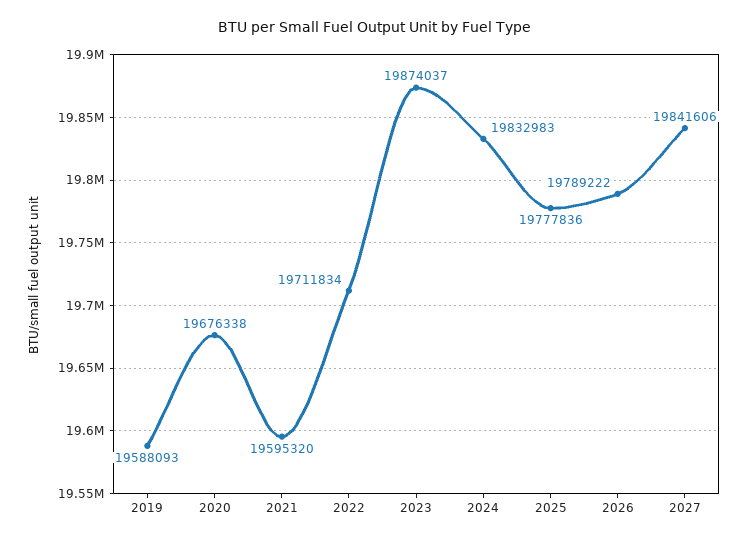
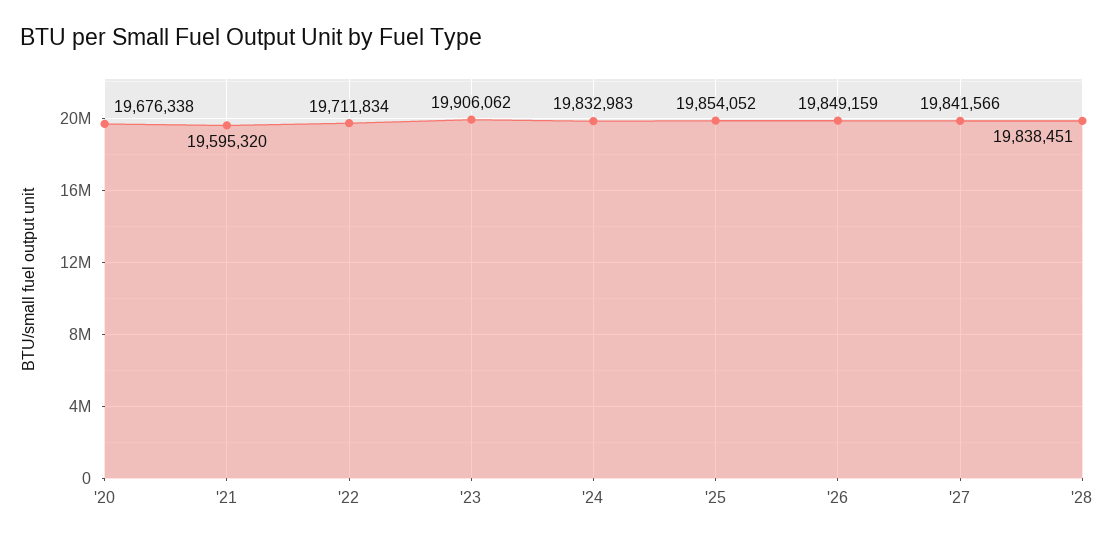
2019: 19588093 -> none
2023: 19874037 -> 19906062
2025: 19777836 -> 19854052
2026: 19789222 -> 19849159
2027: 19841606 -> 19841566
'28: none -> 19838451

